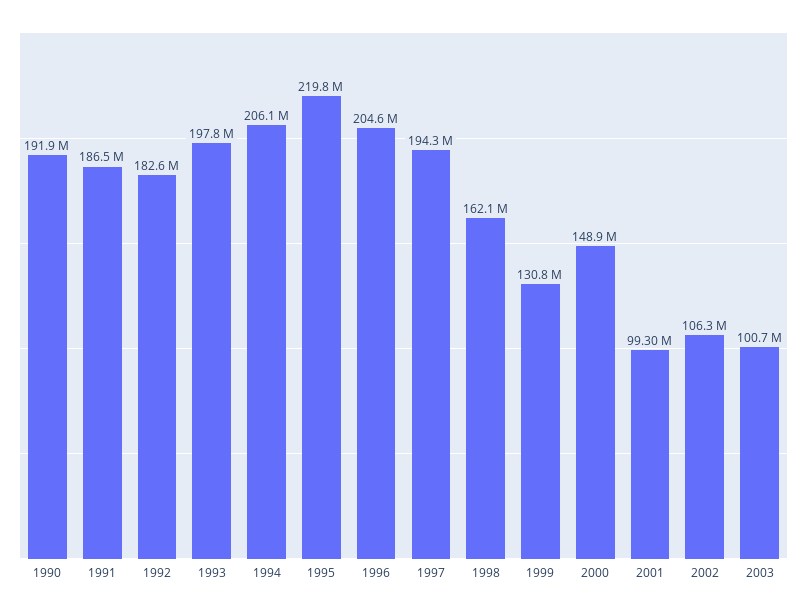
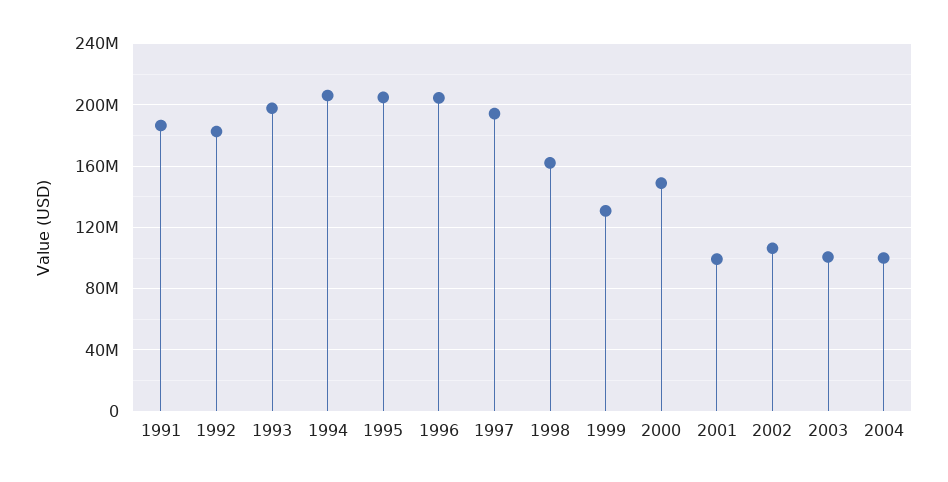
1990: 191900000 -> none
1995: 219800000 -> 205000000
2004: none -> 100000000

